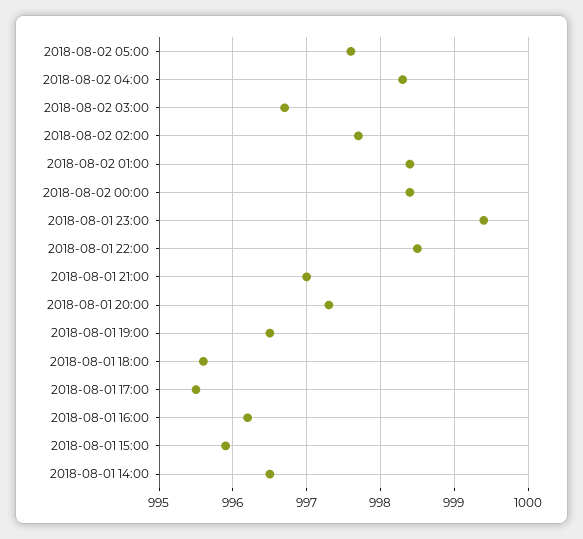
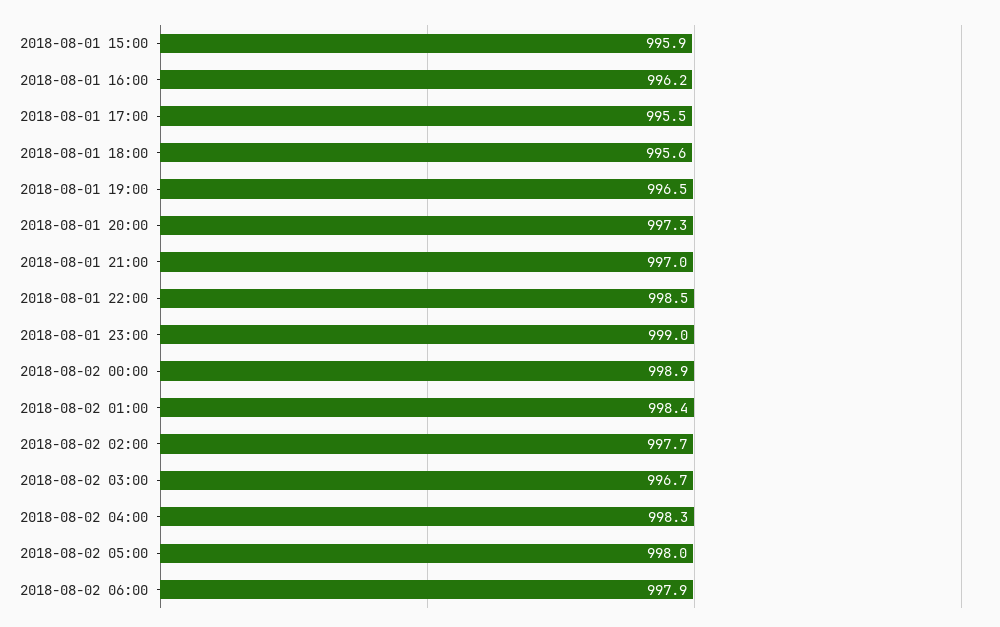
2018-08-02 05:00: 997.6 -> 998
2018-08-02 00:00: 998.4 -> 998.9
2018-08-01 23:00: 999.4 -> 999
2018-08-01 14:00: 996.5 -> none
2018-08-02 06:00: none -> 997.9

